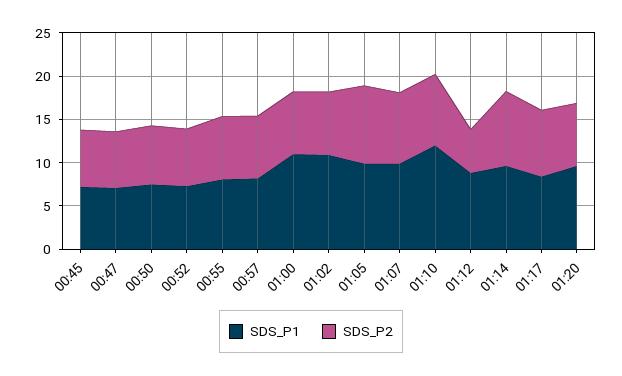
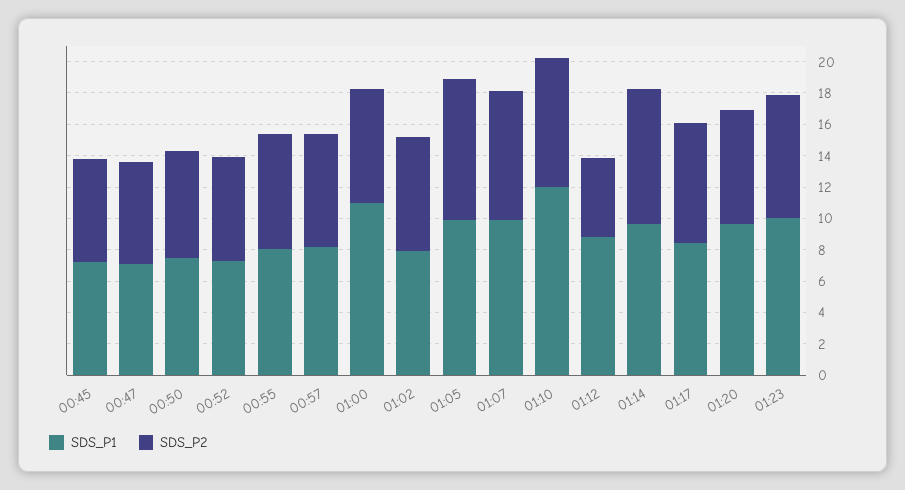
SDS_P1, 01:02: 11 -> 8
SDS_P1, 01:23: none -> 10
SDS_P2, 01:23: none -> 8

